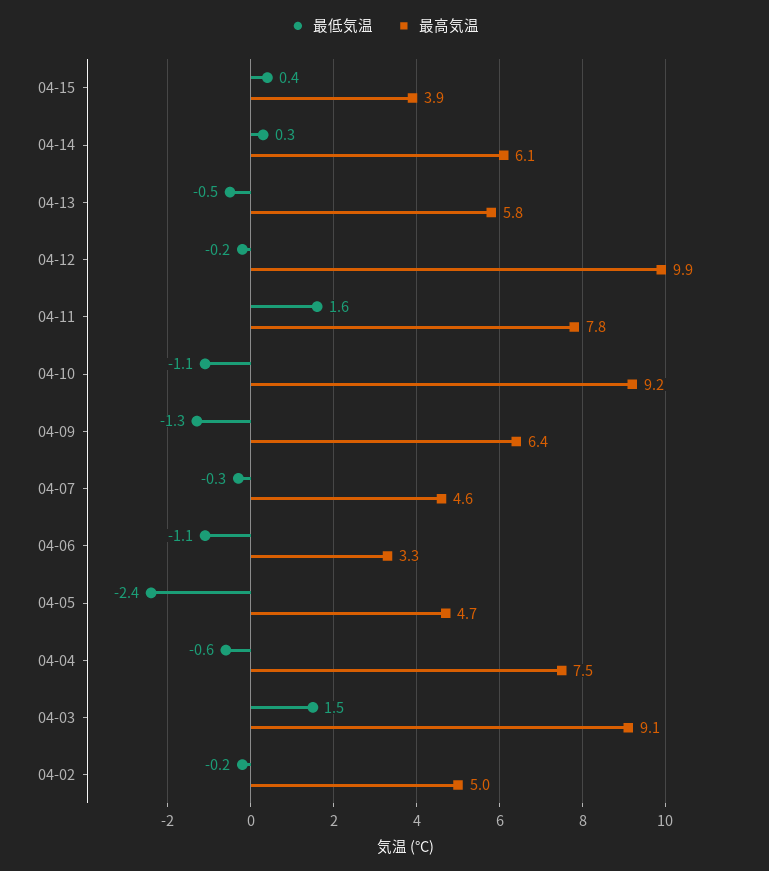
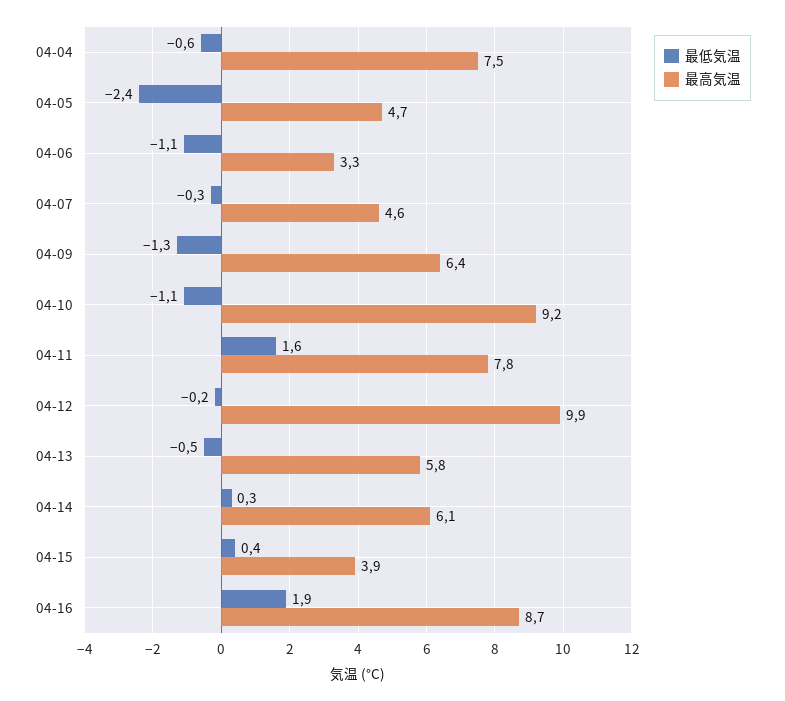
最低気温, 04-03: 1.5 -> none
最高気温, 04-03: 9.1 -> none
最低気温, 04-02: -0.2 -> none
最高気温, 04-02: 5 -> none
最低気温, 04-16: none -> 1.9
最高気温, 04-16: none -> 8.7

